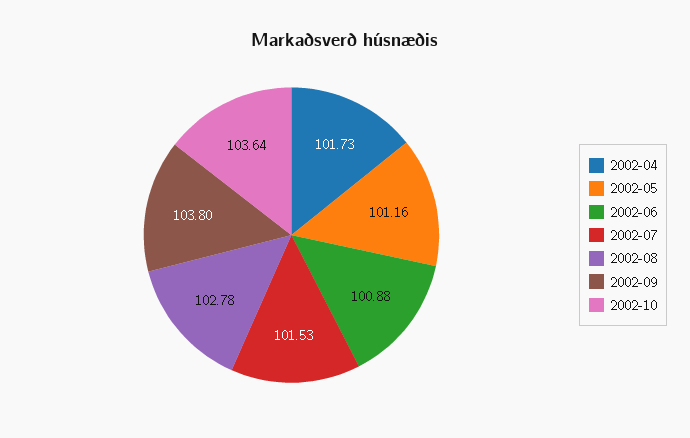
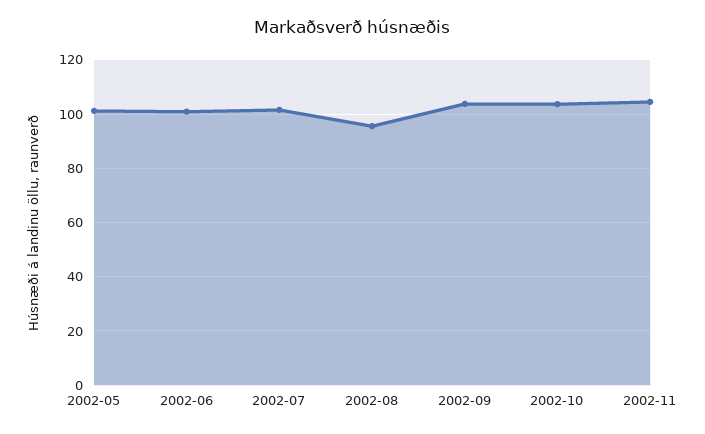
2002-04: 101.73 -> none
2002-08: 102.78 -> 95
2002-11: none -> 105

